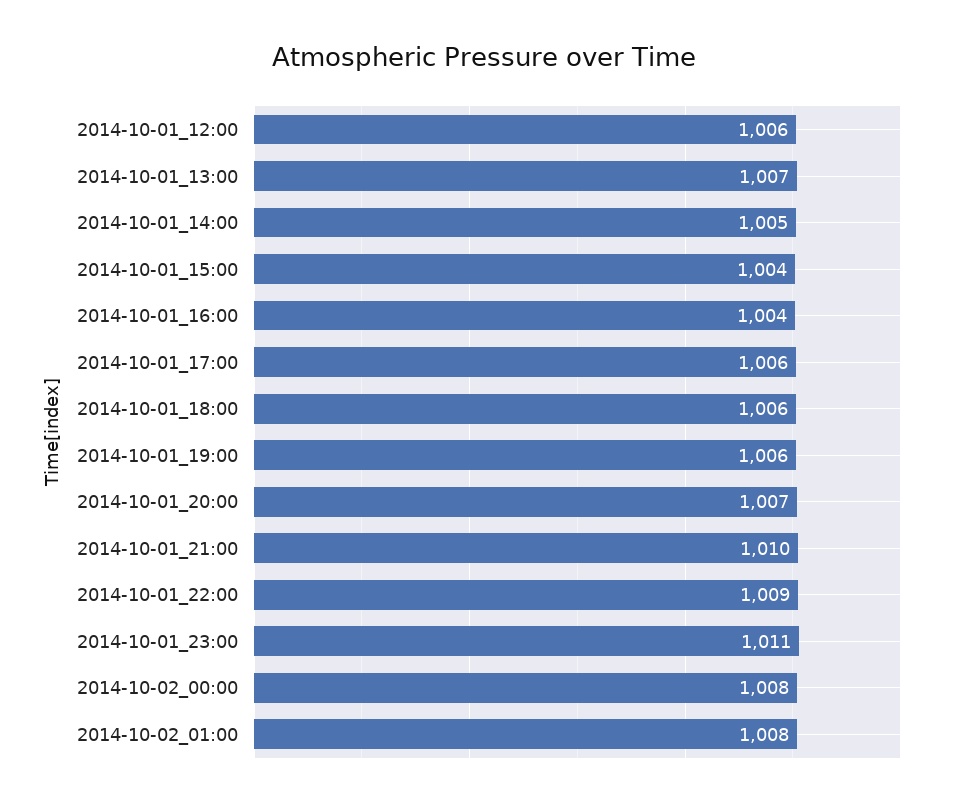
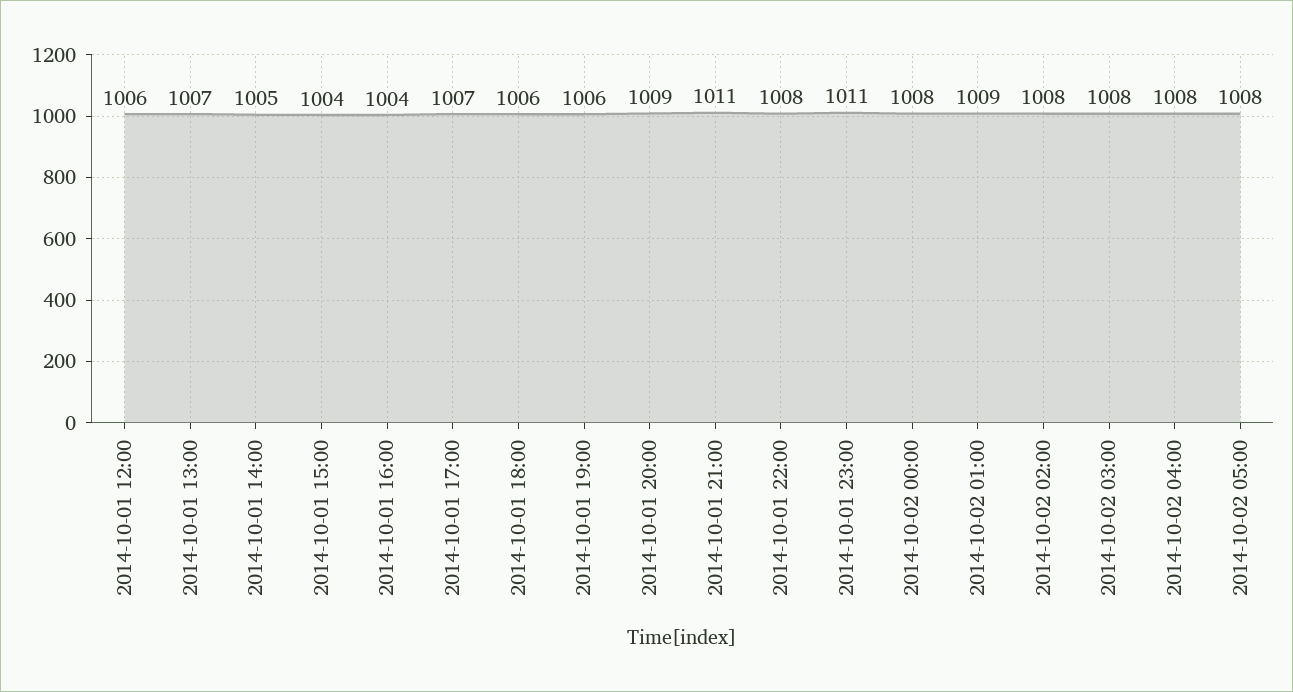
2014-10-01_17:00: 1006 -> 1007
2014-10-01_20:00: 1007 -> 1009
2014-10-01_21:00: 1010 -> 1011
2014-10-01_22:00: 1009 -> 1008
2014-10-02_01:00: 1008 -> 1009
2014-10-02 02:00: none -> 1008
2014-10-02 03:00: none -> 1008
2014-10-02 04:00: none -> 1008
2014-10-02 05:00: none -> 1008

